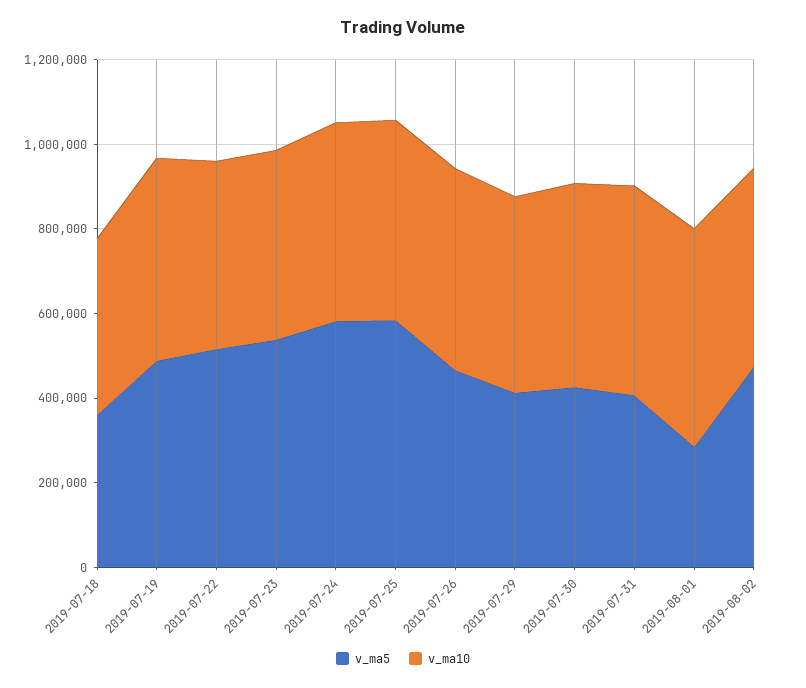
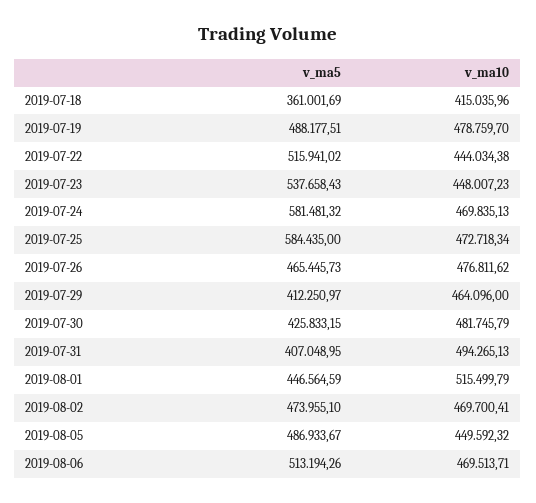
v_ma5, 2019-08-01: 300000 -> 446564.59
v_ma5, 2019-08-05: none -> 486933.67
v_ma10, 2019-08-05: none -> 449592.32
v_ma5, 2019-08-06: none -> 513194.26
v_ma10, 2019-08-06: none -> 469513.71

